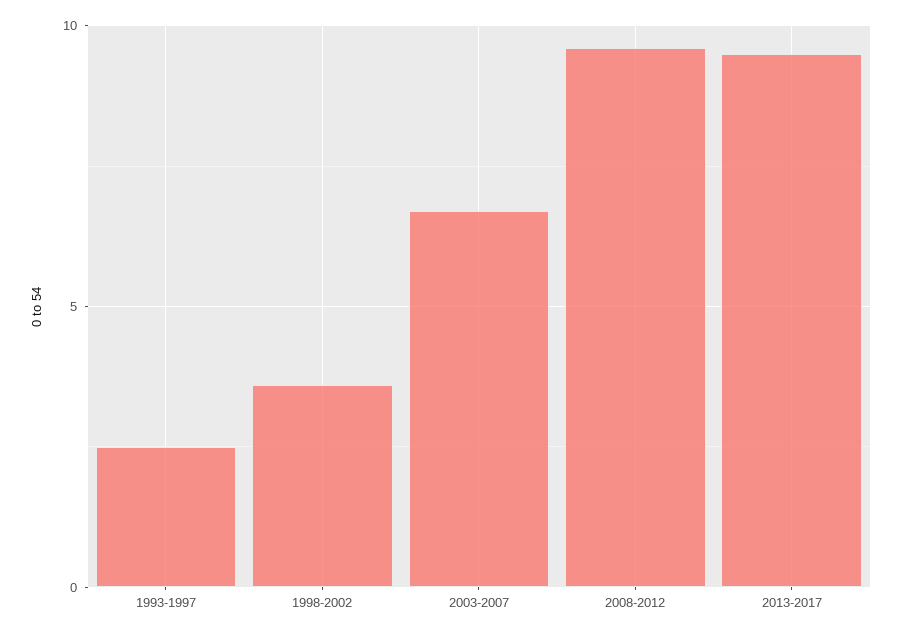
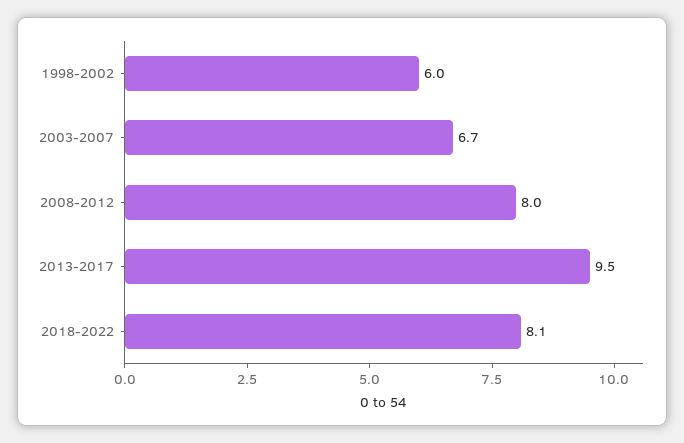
1993-1997: 2.5 -> none
1998-2002: 3.5 -> 6
2008-2012: 9.5 -> 8
2018-2022: none -> 8.1

